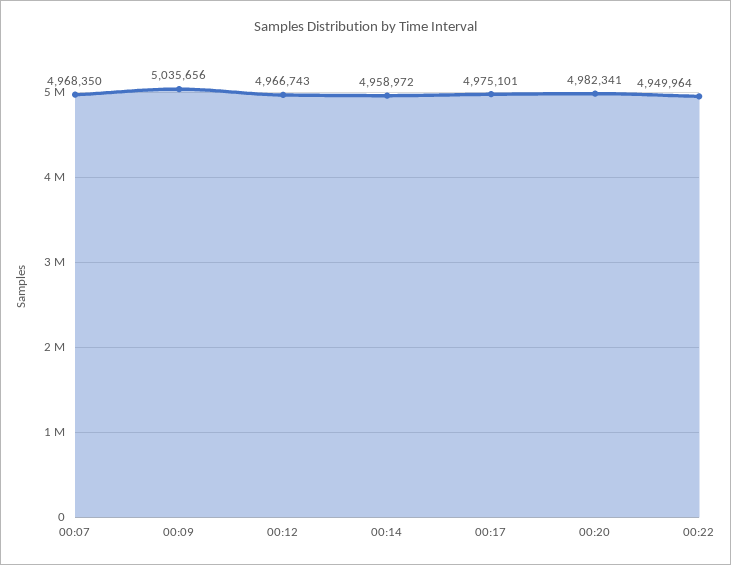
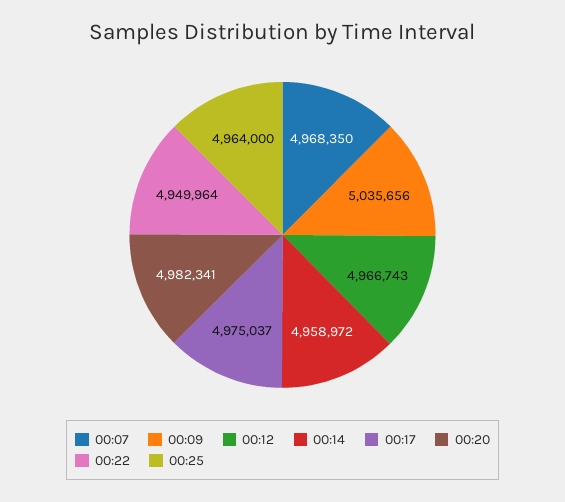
00:17: 4975101 -> 4975037
00:25: none -> 4964000

